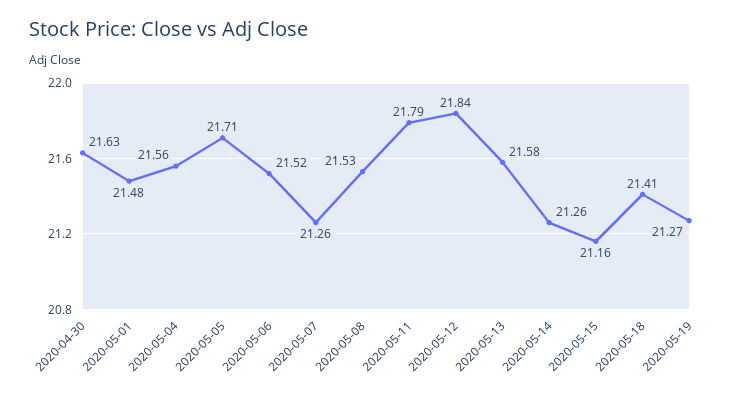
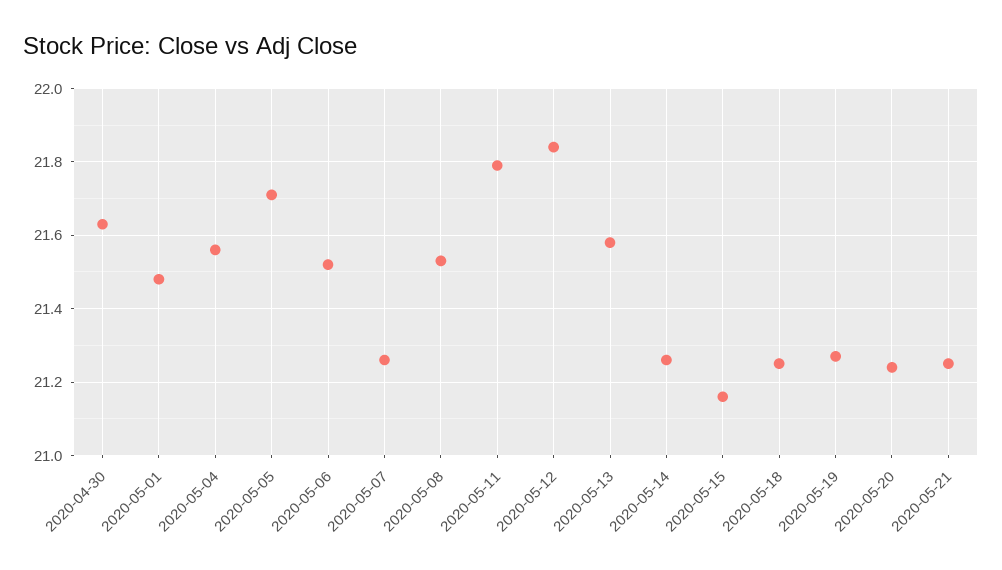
2020-05-18: 21.41 -> 21.25
2020-05-20: none -> 21.25
2020-05-21: none -> 21.25

